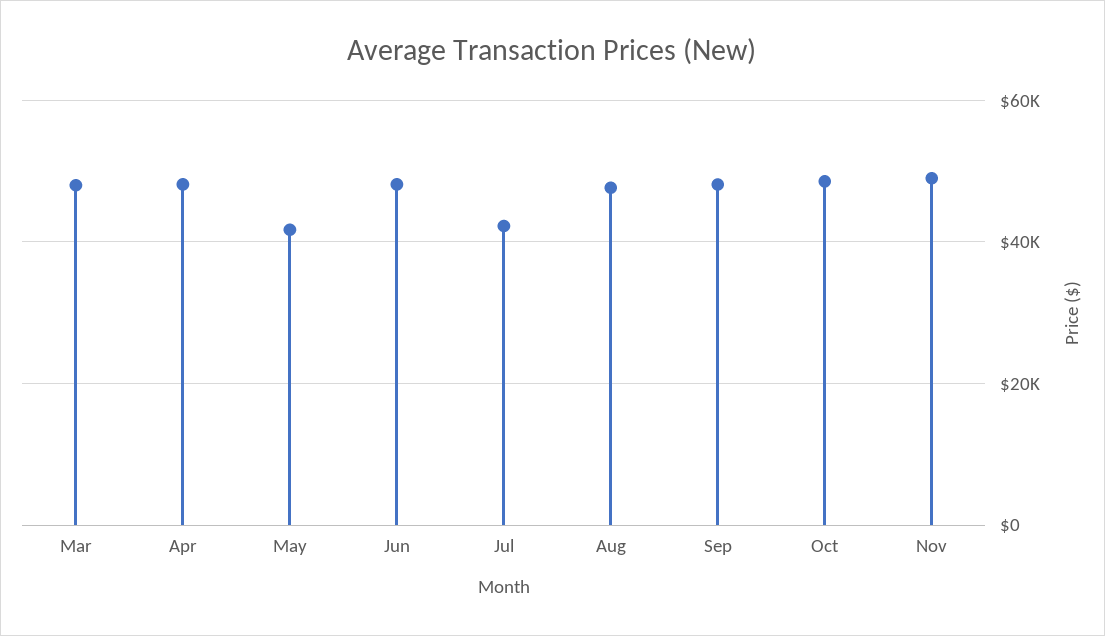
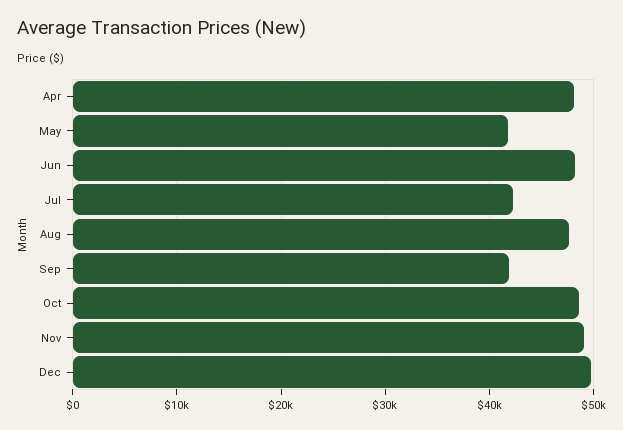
Mar: 48000 -> none
Sep: 48000 -> 42000
Dec: none -> 50000

